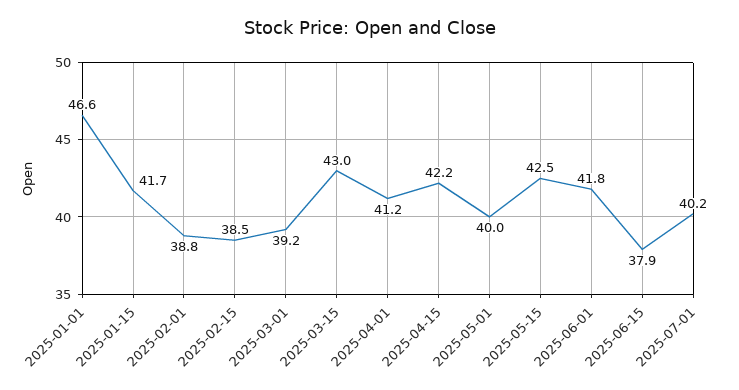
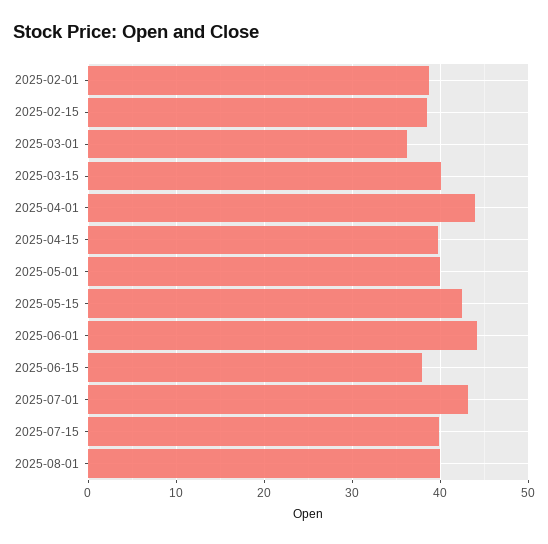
2025-01-01: 46.6 -> none
2025-01-15: 41.7 -> none
2025-03-01: 39.2 -> 36
2025-03-15: 43 -> 40
2025-04-01: 41.2 -> 44
2025-04-15: 42.2 -> 40
2025-06-01: 41.8 -> 44
2025-07-01: 40.2 -> 43
2025-07-15: none -> 40
2025-08-01: none -> 40

